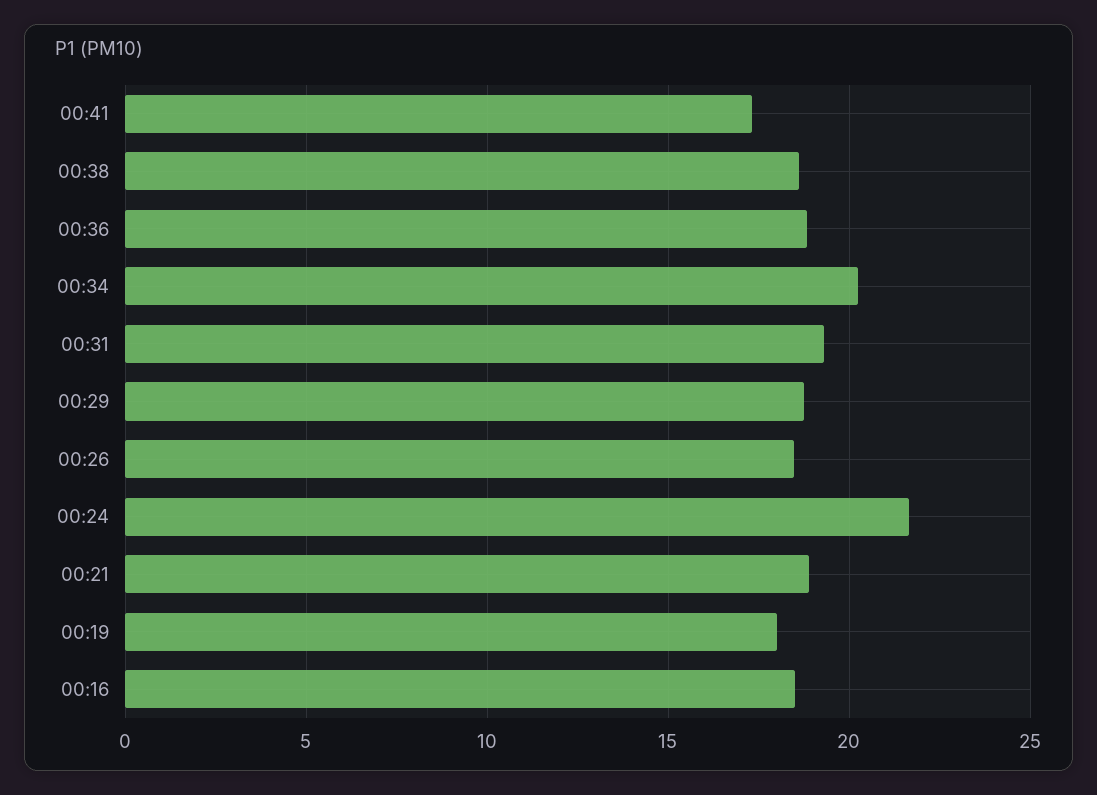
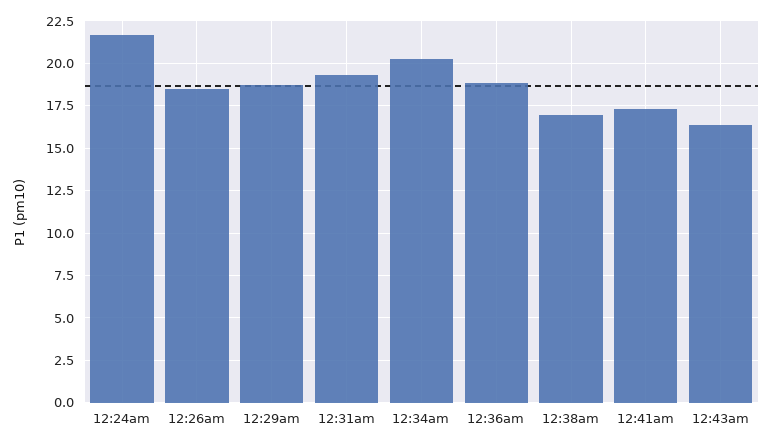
00:38: 18.5 -> 17
00:21: 19 -> none
00:19: 18 -> none
00:16: 18.5 -> none
12:43am: none -> 16.5

